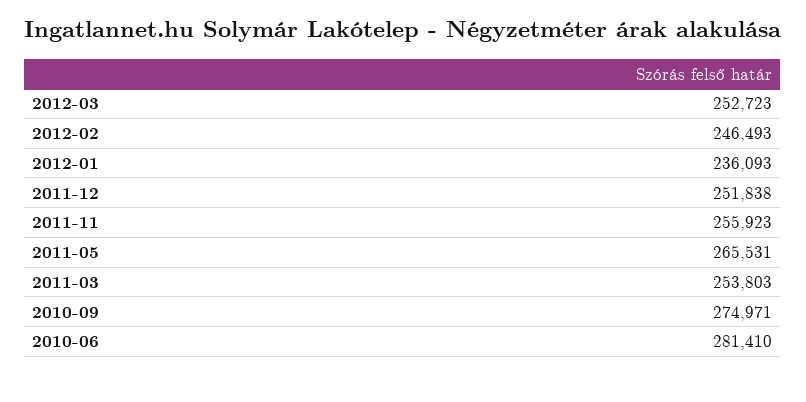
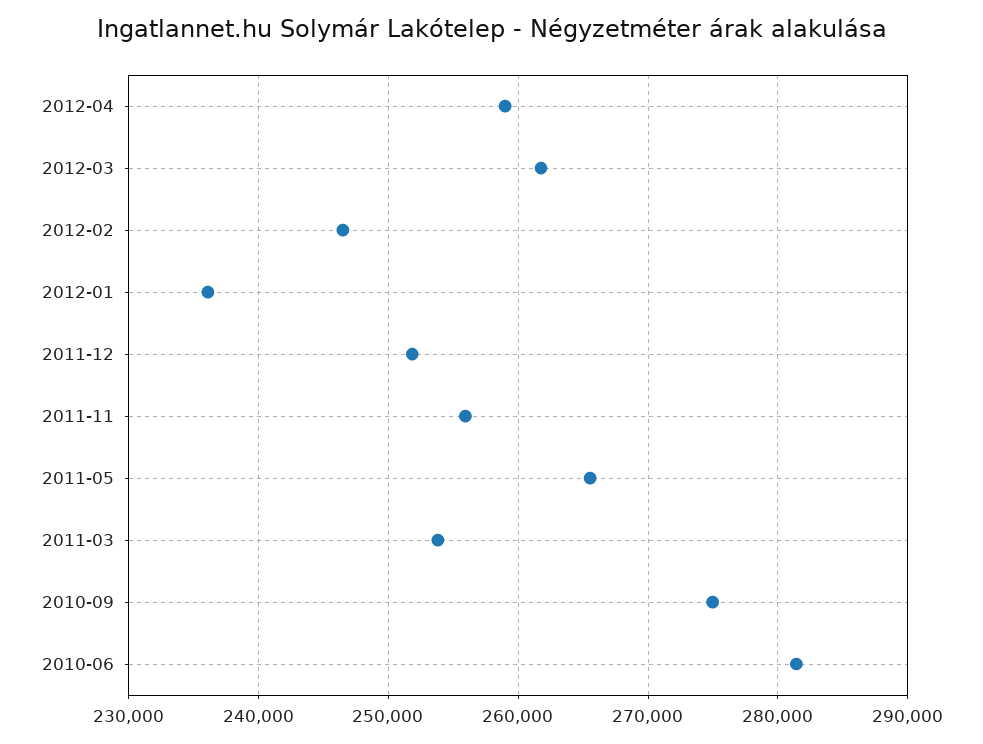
2012-03: 252723 -> 262000
2012-04: none -> 259000

